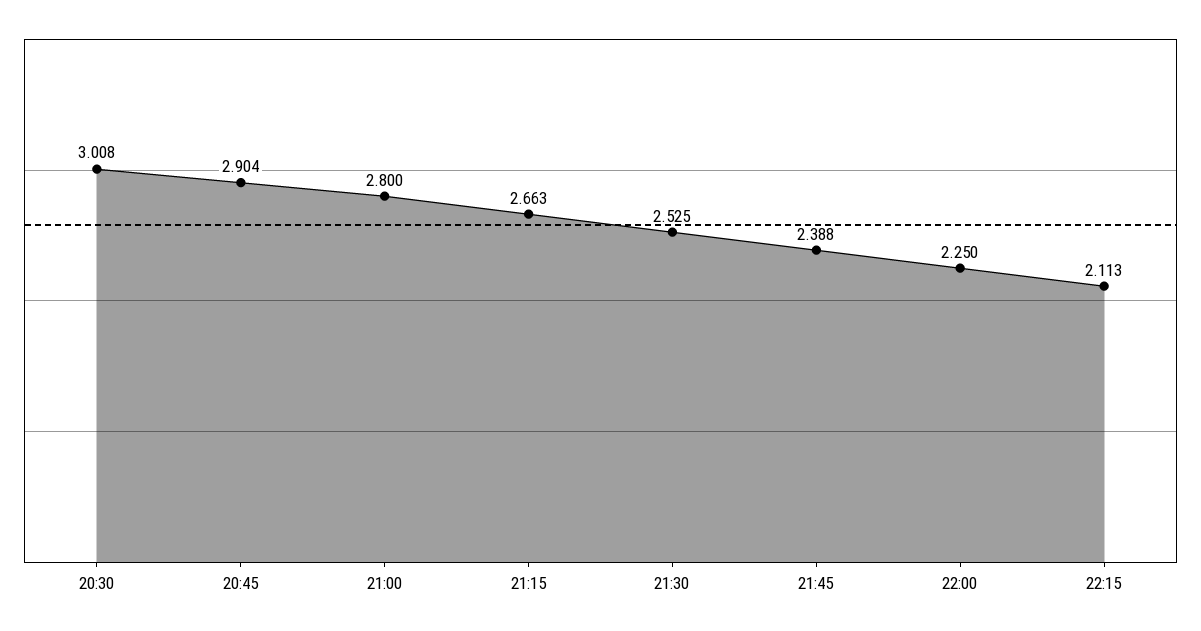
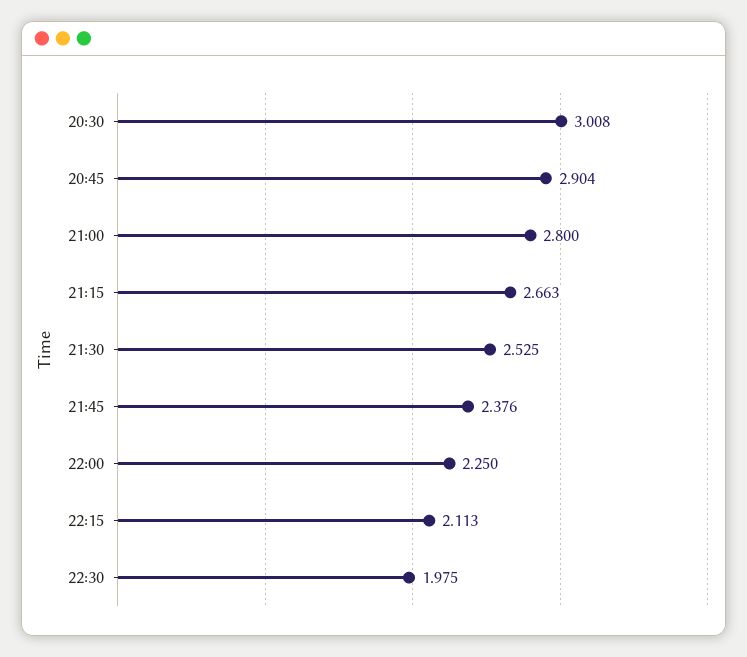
21:45: 2.388 -> 2.376
22:30: none -> 1.975

